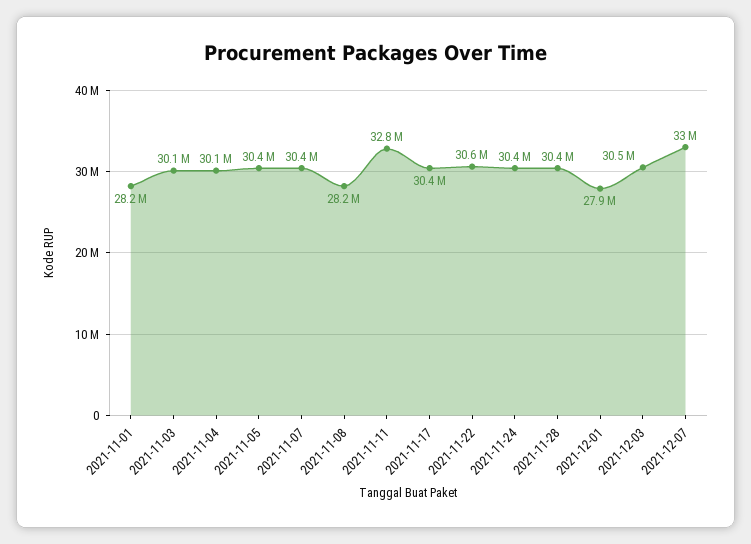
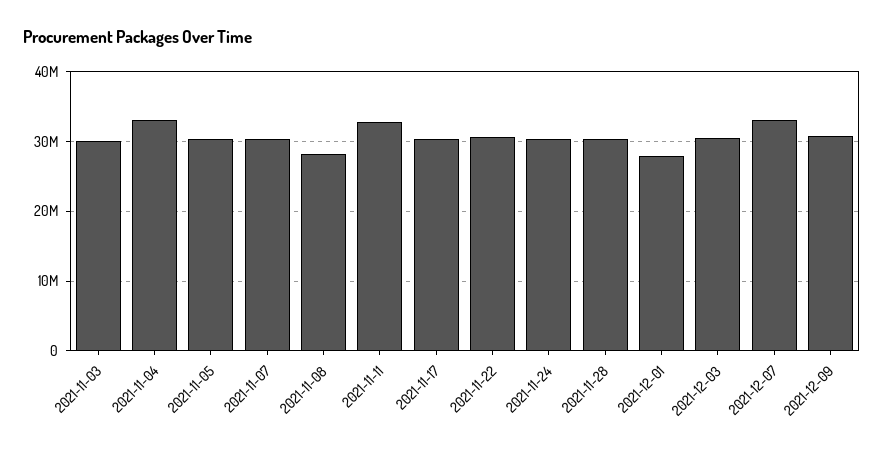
2021-11-01: 28200000 -> none
2021-11-04: 30100000 -> 33000000
2021-12-09: none -> 31000000

